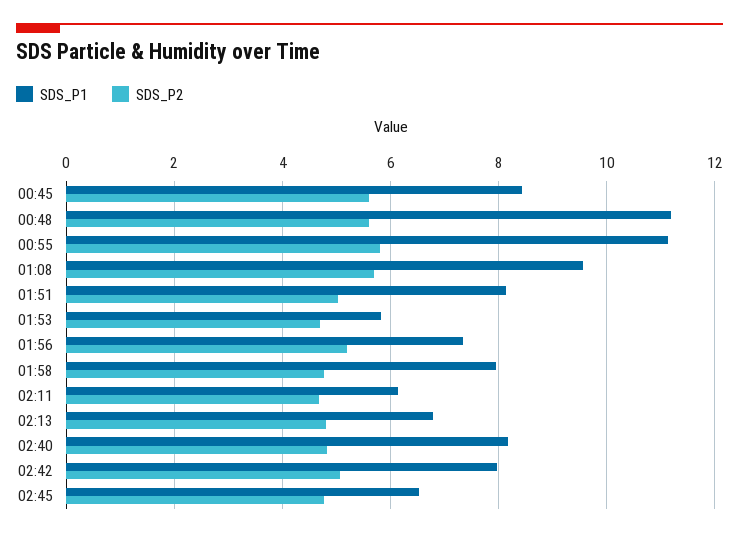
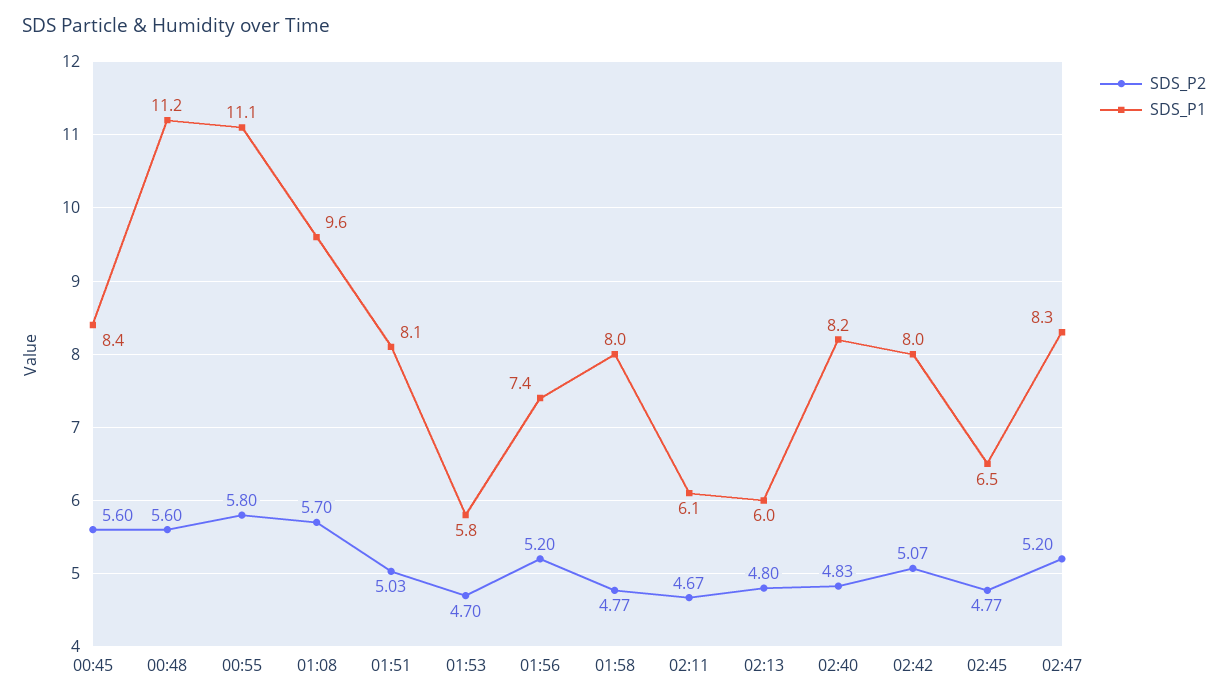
SDS_P1, 02:13: 6.8 -> 6
SDS_P2, 02:47: none -> 5.2
SDS_P1, 02:47: none -> 8.3

